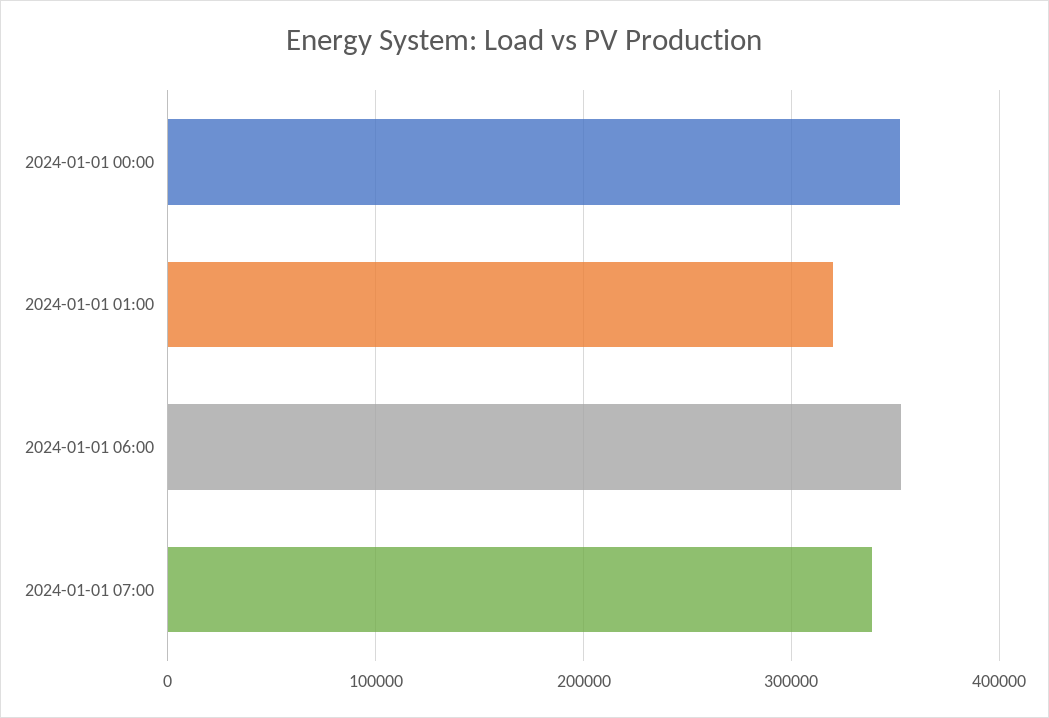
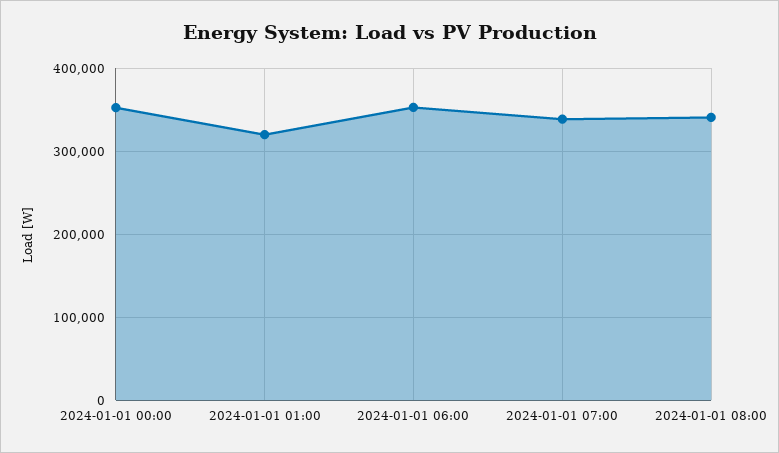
2024-01-01 08:00: none -> 340000

